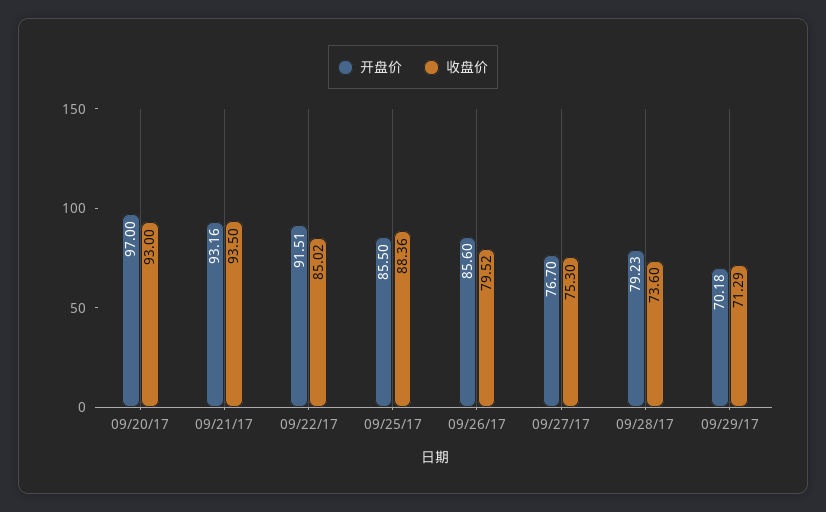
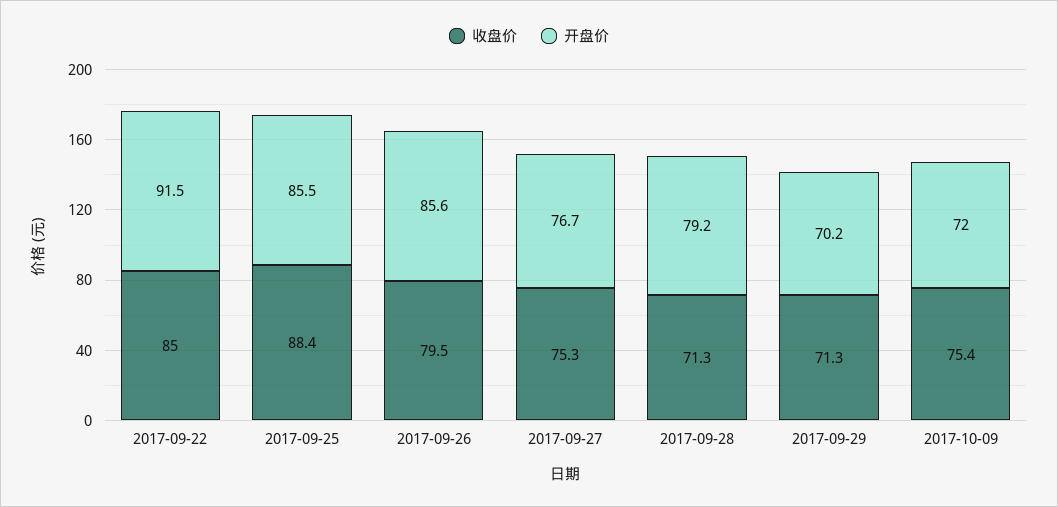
开盘价, 09/20/17: 97 -> none
收盘价, 09/20/17: 93 -> none
开盘价, 09/21/17: 93.16 -> none
收盘价, 09/21/17: 93.5 -> none
收盘价, 09/28/17: 73.6 -> 71.3
收盘价, 2017-10-09: none -> 75.4
开盘价, 2017-10-09: none -> 72

